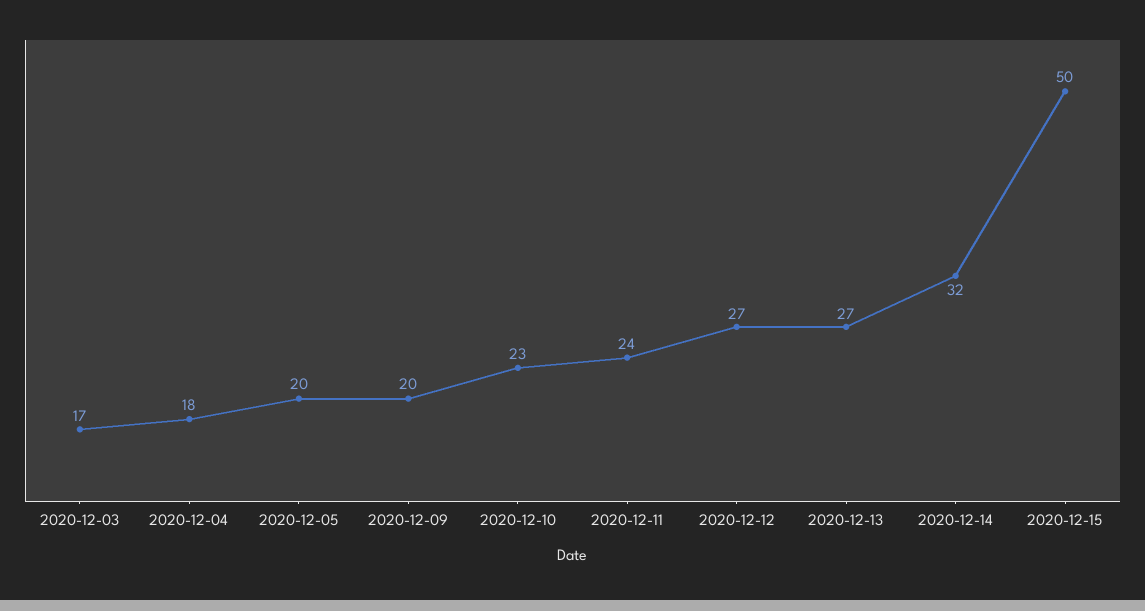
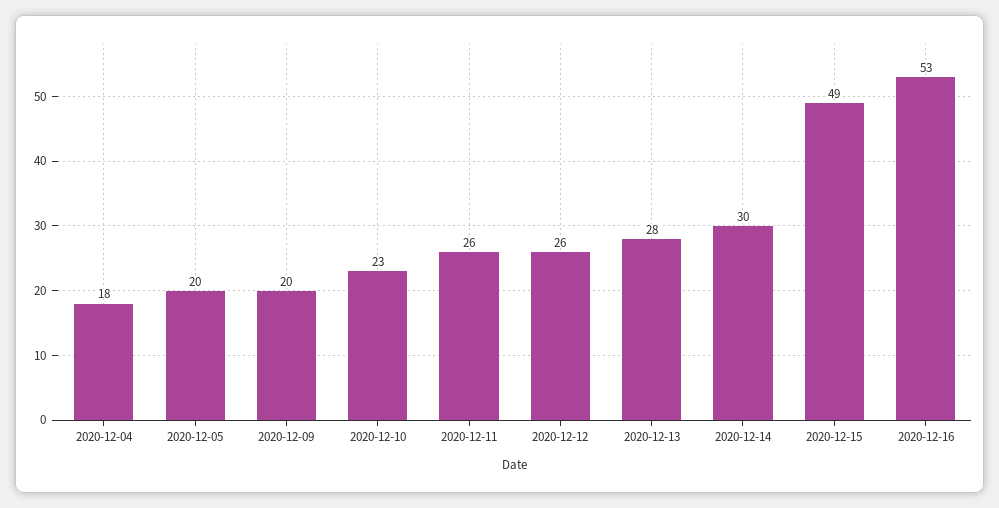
2020-12-03: 17 -> none
2020-12-11: 24 -> 26
2020-12-12: 27 -> 26
2020-12-13: 27 -> 28
2020-12-14: 32 -> 30
2020-12-15: 50 -> 49
2020-12-16: none -> 53

